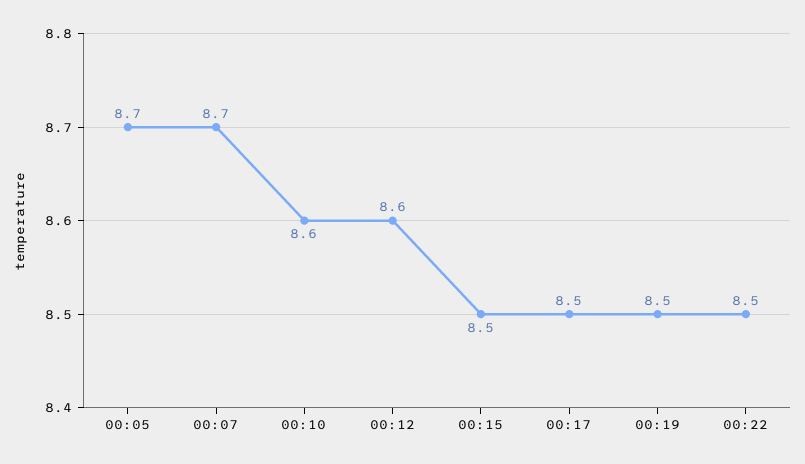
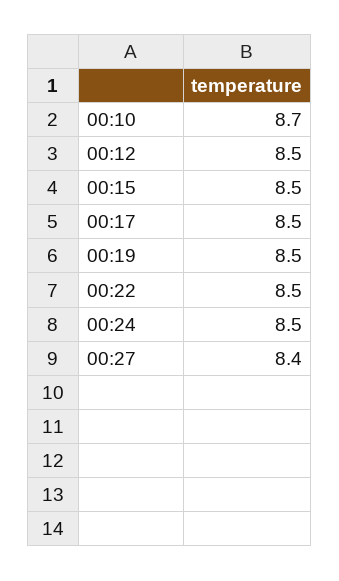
00:05: 8.7 -> none
00:07: 8.7 -> none
00:10: 8.6 -> 8.7
00:12: 8.6 -> 8.5
00:24: none -> 8.5
00:27: none -> 8.4

